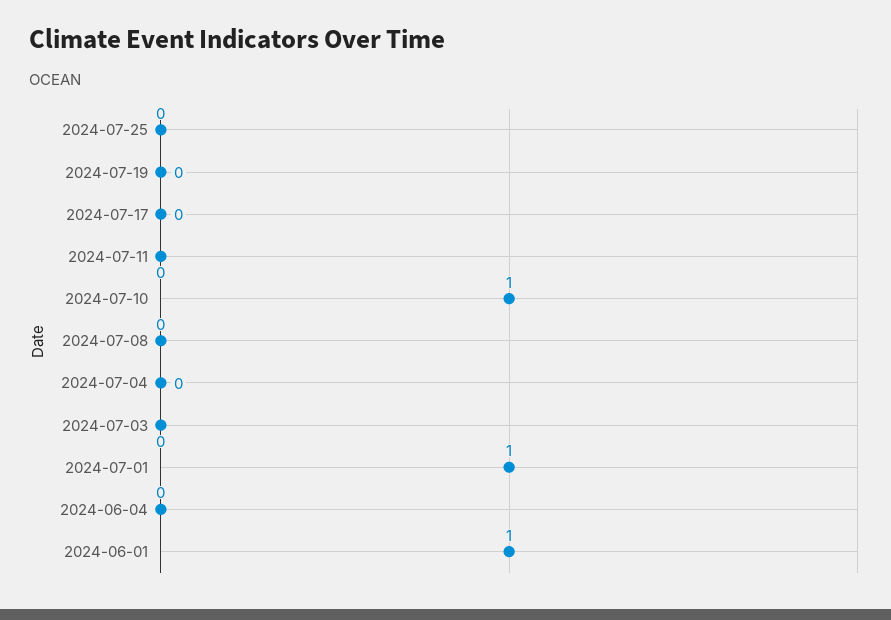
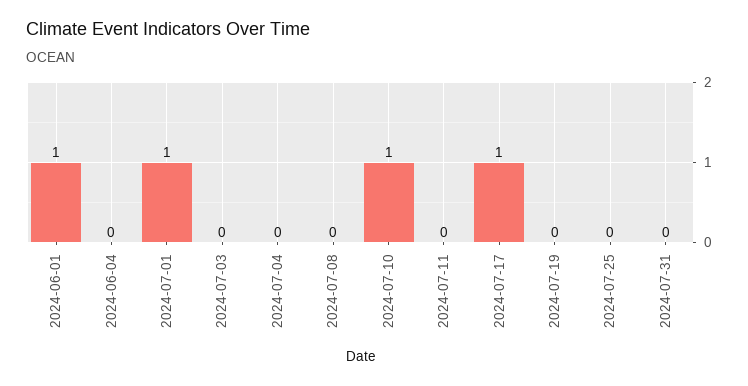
2024-07-17: 0 -> 1
2024-07-31: none -> 0

